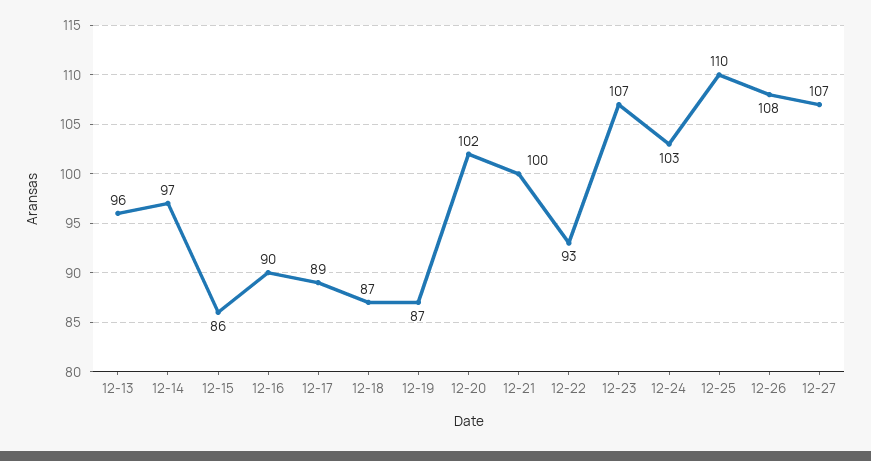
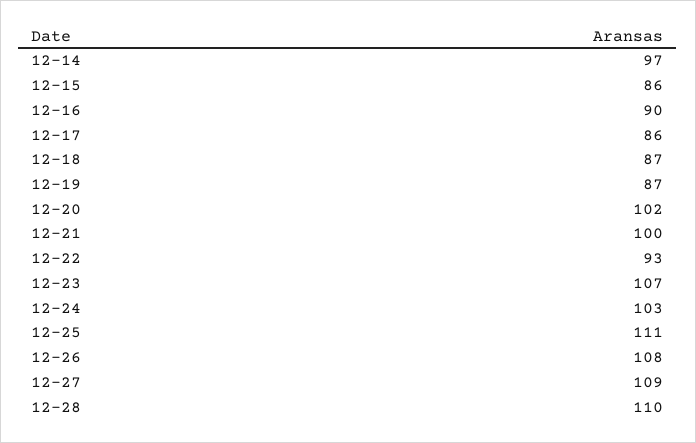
12-13: 96 -> none
12-17: 89 -> 86
12-25: 110 -> 111
12-27: 107 -> 109
12-28: none -> 110

